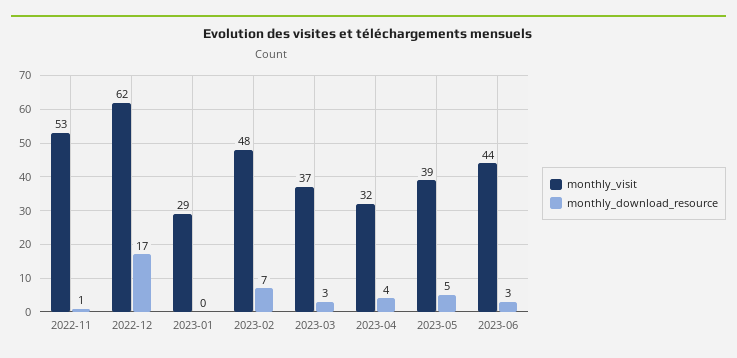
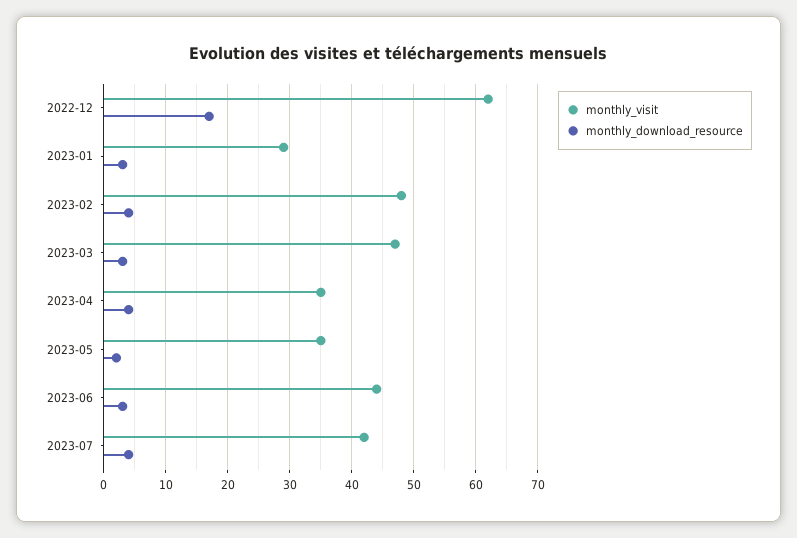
monthly_visit, 2022-11: 53 -> none
monthly_download_resource, 2022-11: 1 -> none
monthly_download_resource, 2023-01: 0 -> 3
monthly_download_resource, 2023-02: 7 -> 4
monthly_visit, 2023-03: 37 -> 47
monthly_visit, 2023-04: 32 -> 35
monthly_visit, 2023-05: 39 -> 35
monthly_download_resource, 2023-05: 5 -> 2
monthly_visit, 2023-07: none -> 42
monthly_download_resource, 2023-07: none -> 4

